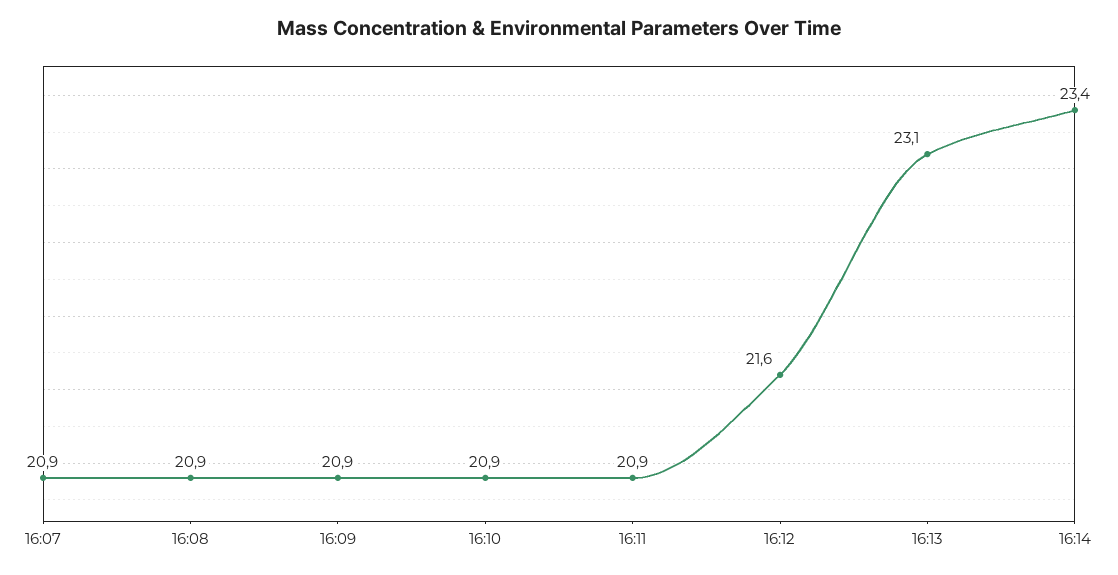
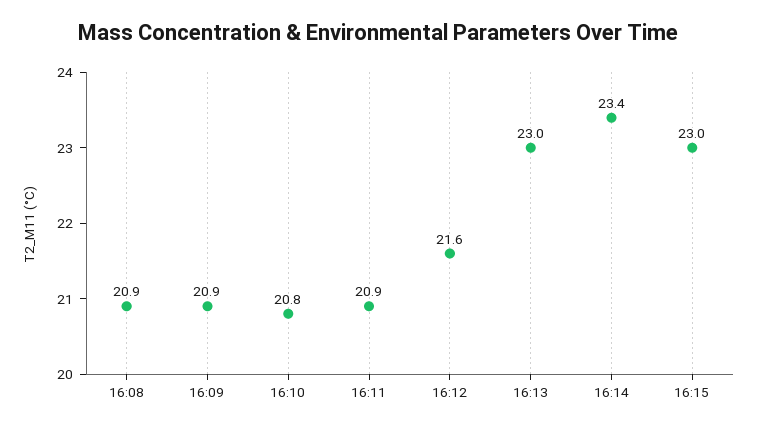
16:07: 20.9 -> none
16:10: 20.9 -> 20.8
16:13: 23.1 -> 23
16:15: none -> 23

